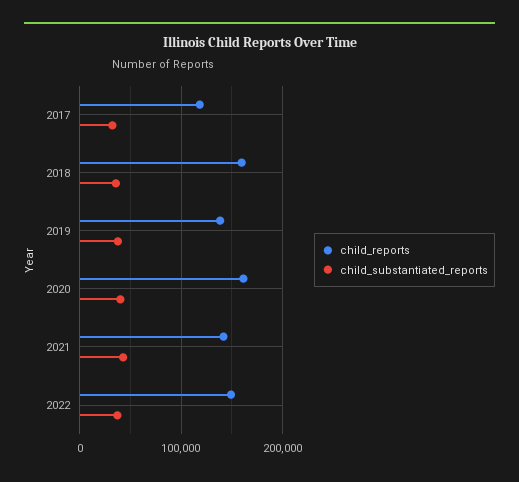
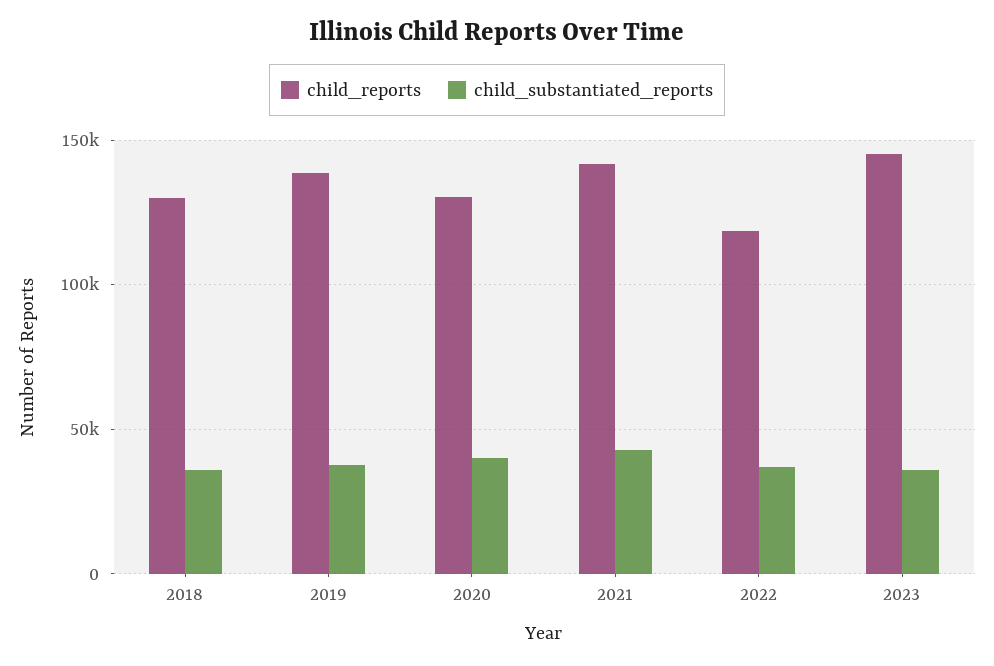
child_reports, 2017: 120000 -> none
child_substantiated_reports, 2017: 30000 -> none
child_reports, 2018: 160000 -> 130000
child_reports, 2020: 160000 -> 130000
child_reports, 2022: 150000 -> 120000
child_reports, 2023: none -> 145000
child_substantiated_reports, 2023: none -> 35000

